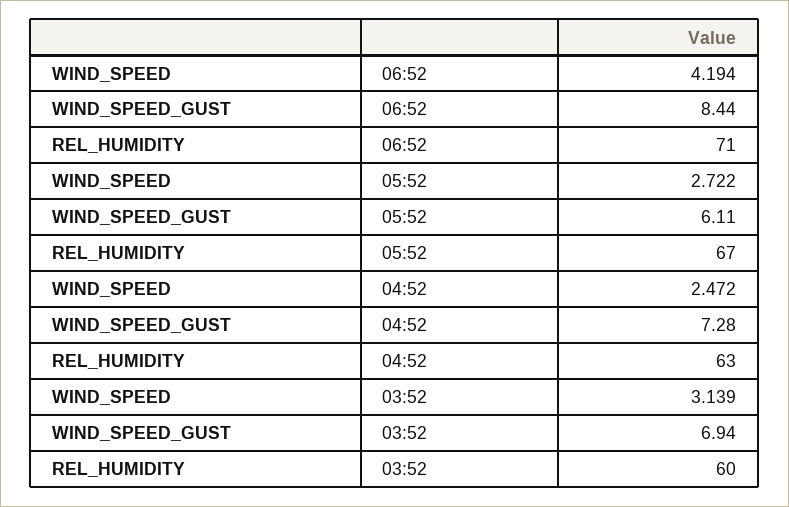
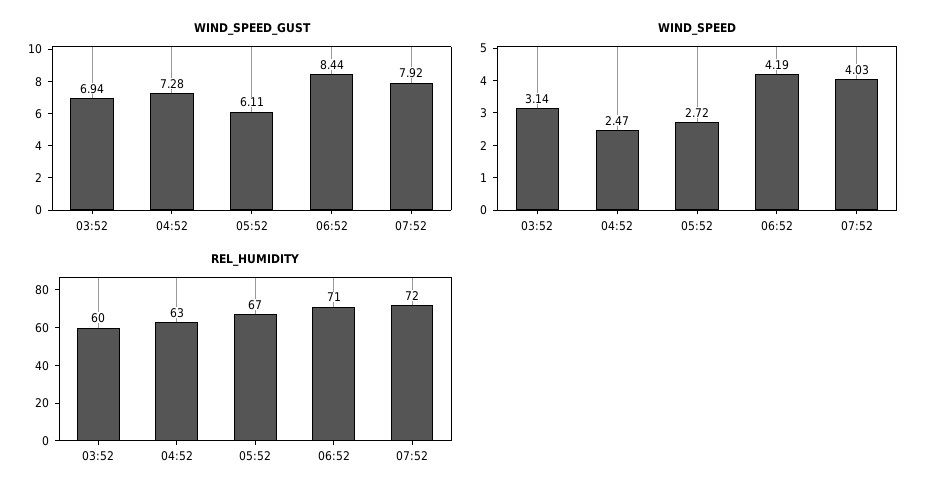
WIND_SPEED_GUST, 07:52: none -> 7.92
WIND_SPEED, 07:52: none -> 4.03
REL_HUMIDITY, 07:52: none -> 72

